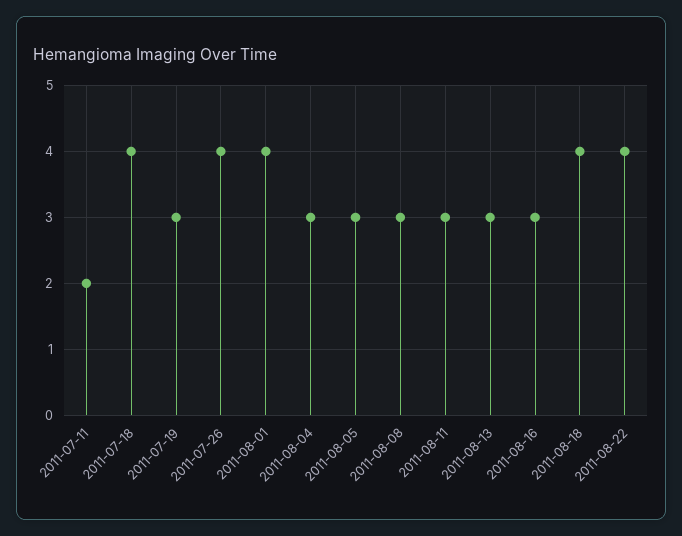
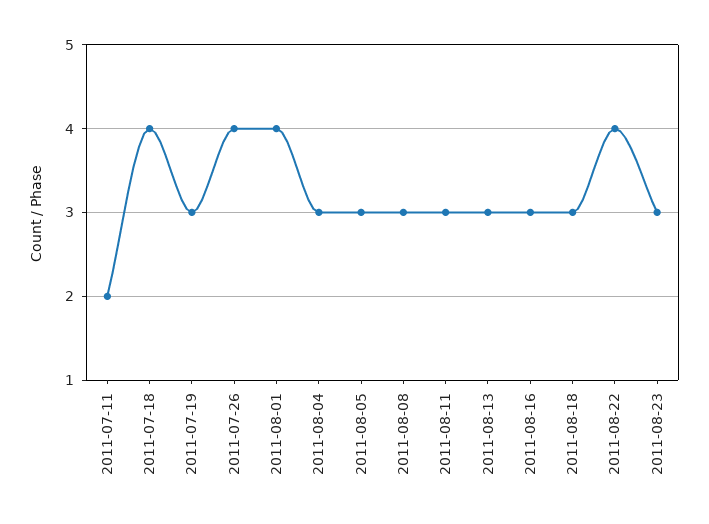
2011-08-18: 4 -> 3
2011-08-23: none -> 3

